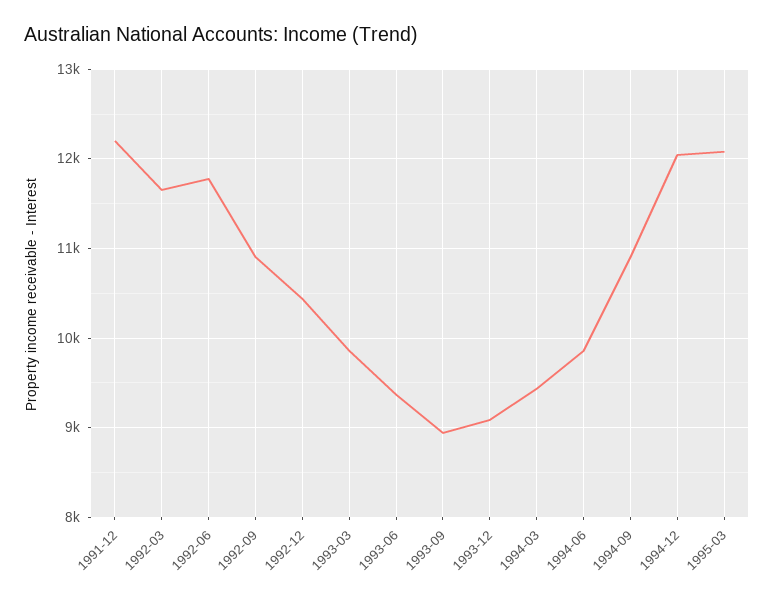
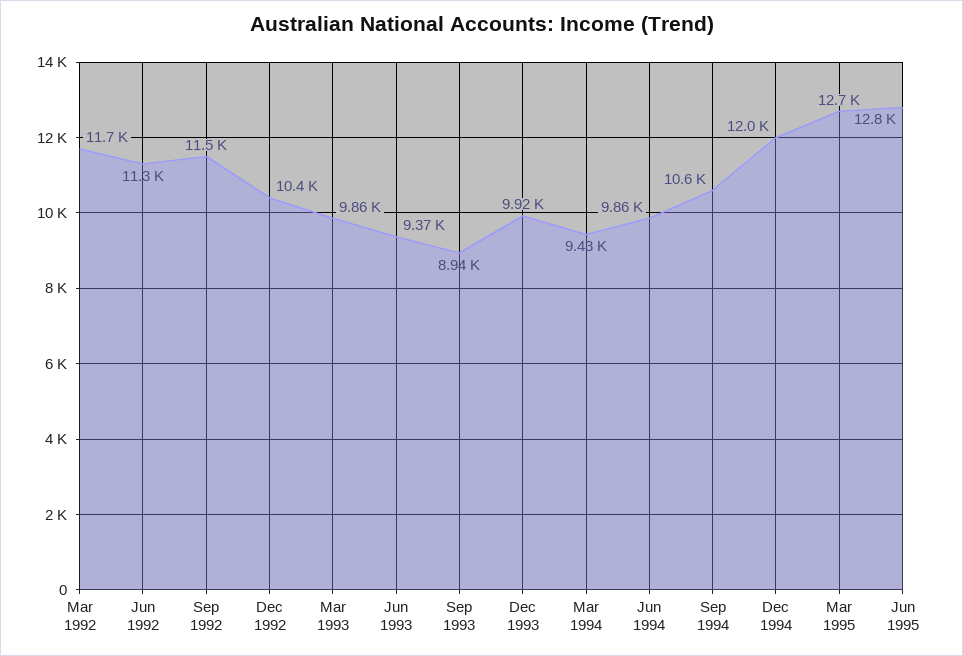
1991-12: 12200 -> none
1992-06: 11800 -> 11300
1992-09: 10900 -> 11500
1993-12: 9100 -> 9920
1994-09: 10900 -> 10600
1995-03: 12100 -> 12700
Jun 1995: none -> 12800

